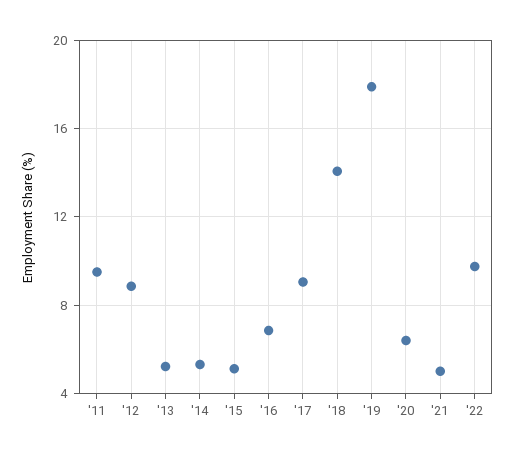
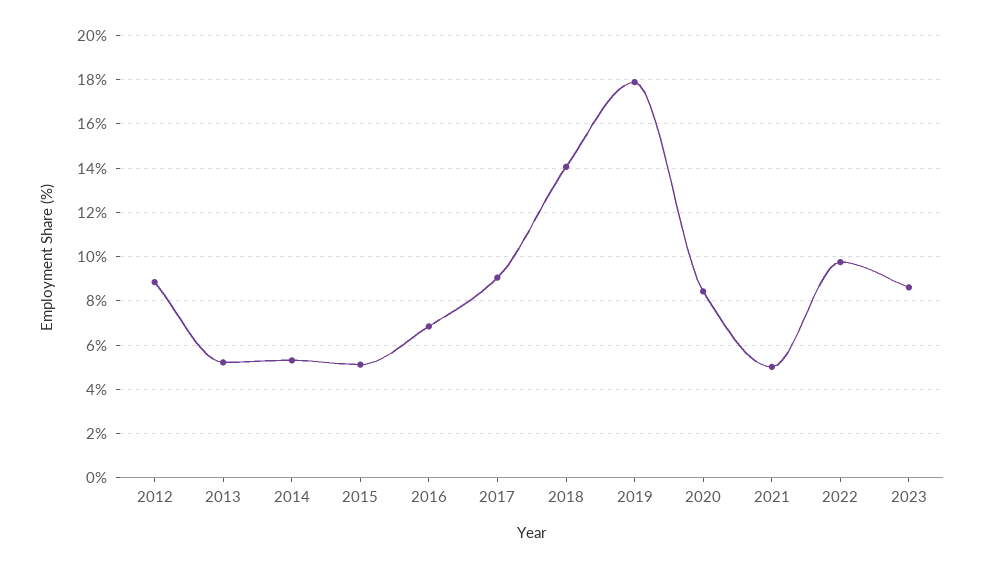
'11: 9.5 -> none
'20: 6.5 -> 8.5
2023: none -> 8.5

